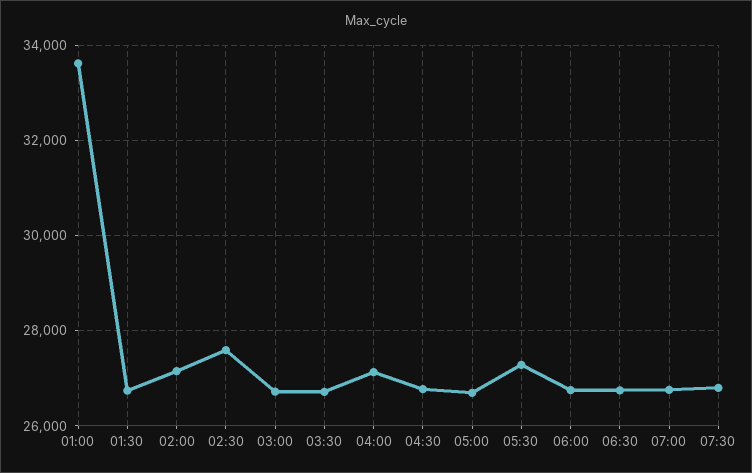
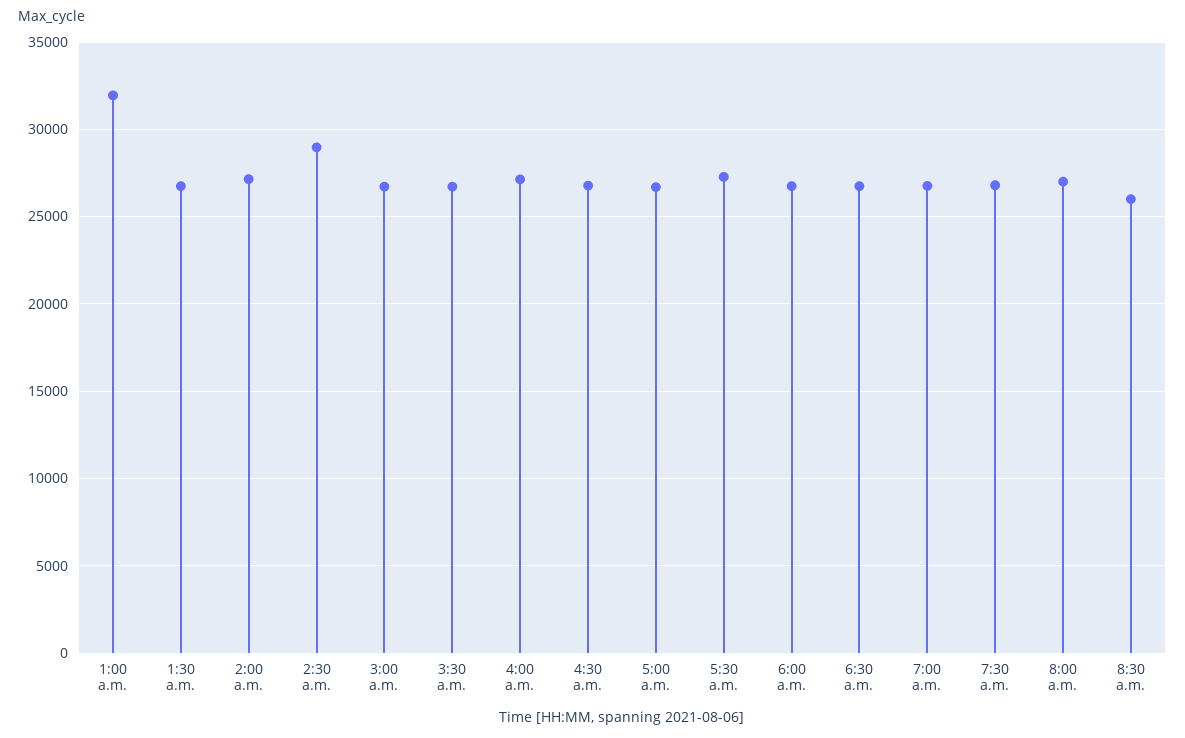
01:00: 33600 -> 32000
02:30: 27600 -> 29000
8:00 a.m.: none -> 27000
8:30 a.m.: none -> 26000

